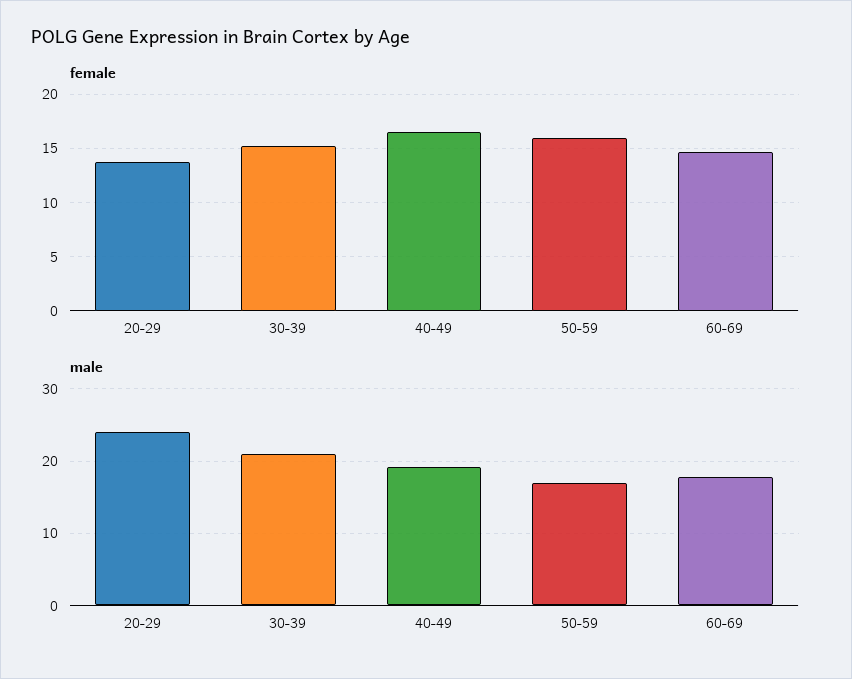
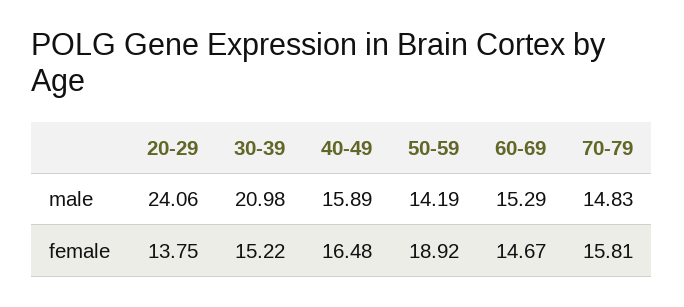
female, 50-59: 16 -> 18.92
male, 40-49: 19 -> 15.89
male, 50-59: 17 -> 14.19
male, 60-69: 18 -> 15.29
male, 70-79: none -> 14.83
female, 70-79: none -> 15.81

